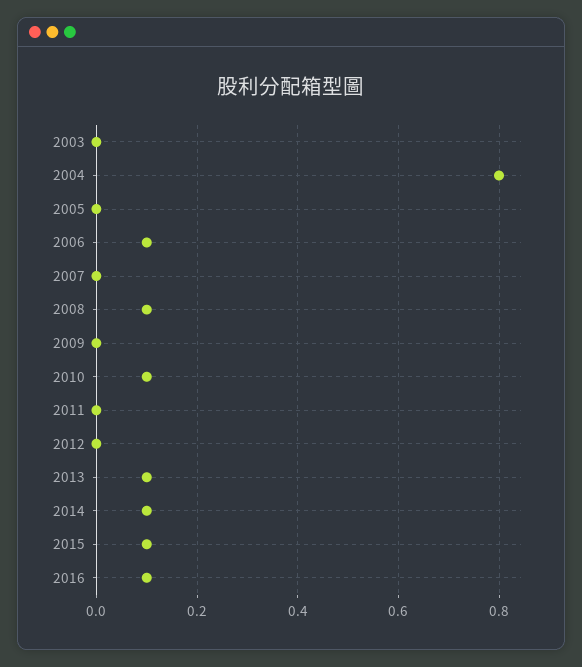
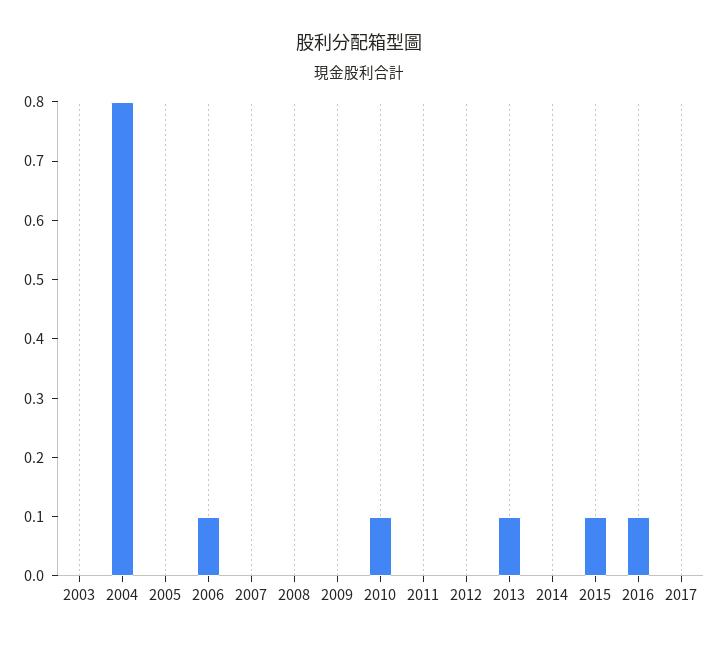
2008: 0.1 -> 0
2014: 0.1 -> 0
2017: none -> 0

